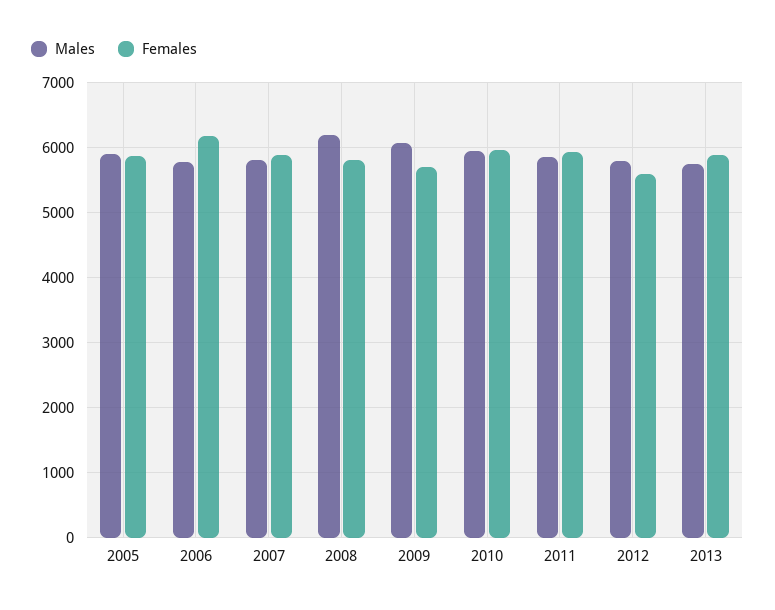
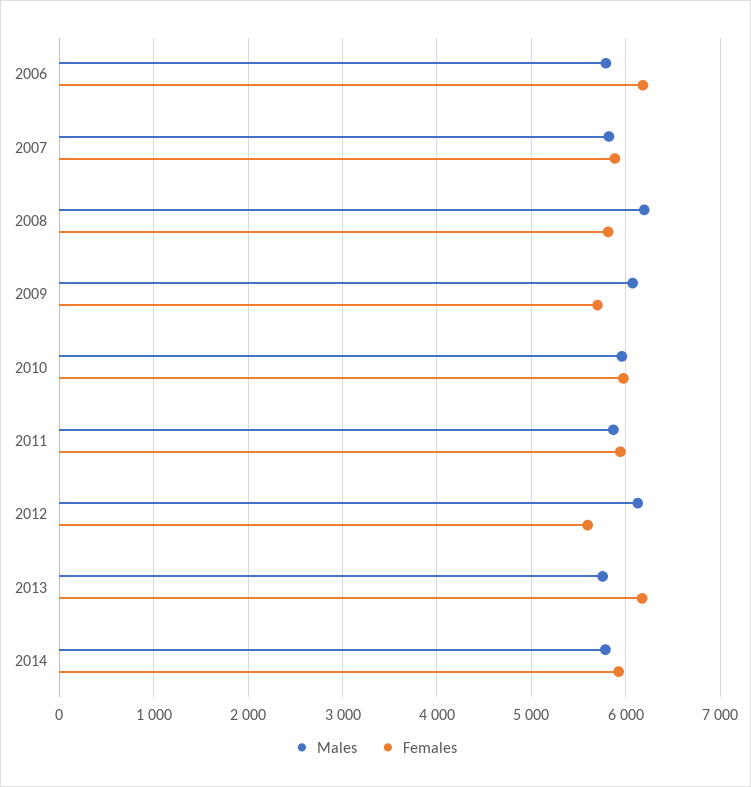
Males, 2005: 5900 -> none
Females, 2005: 5900 -> none
Males, 2012: 5800 -> 6100
Females, 2013: 5900 -> 6200
Males, 2014: none -> 5800
Females, 2014: none -> 5900

